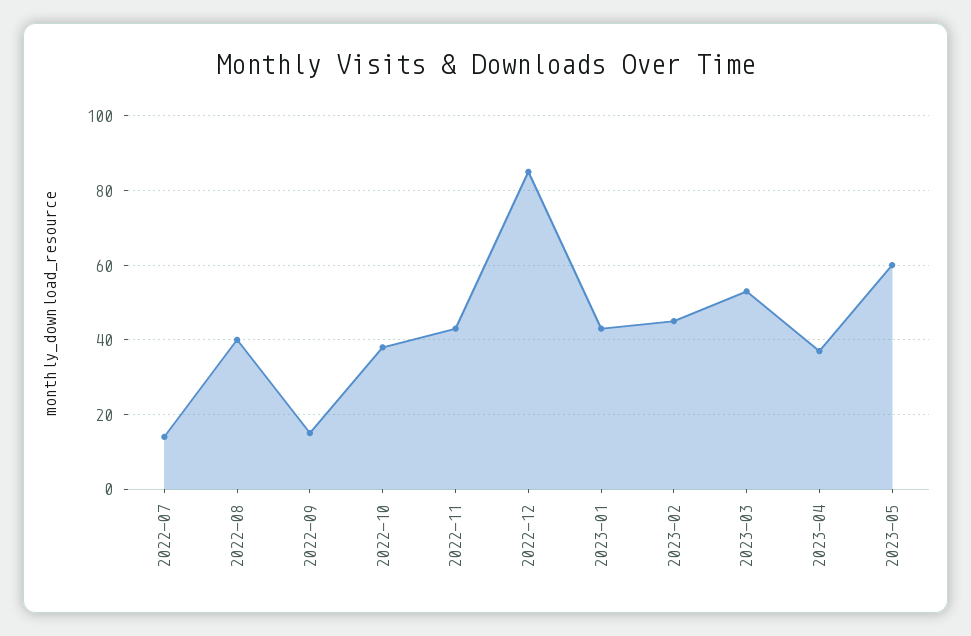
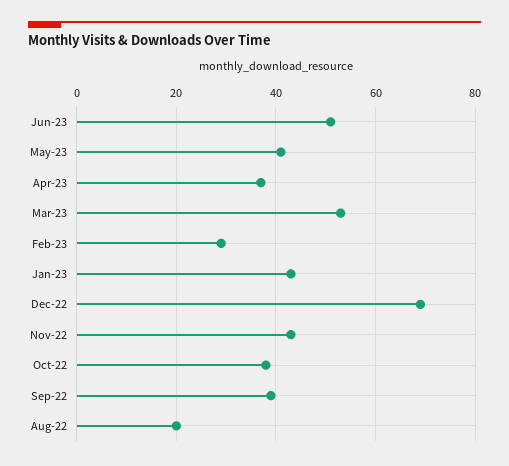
2022-07: 15 -> none
2022-08: 40 -> 20
2022-09: 15 -> 40
2022-12: 85 -> 70
2023-02: 45 -> 30
2023-05: 60 -> 40
Jun-23: none -> 50

